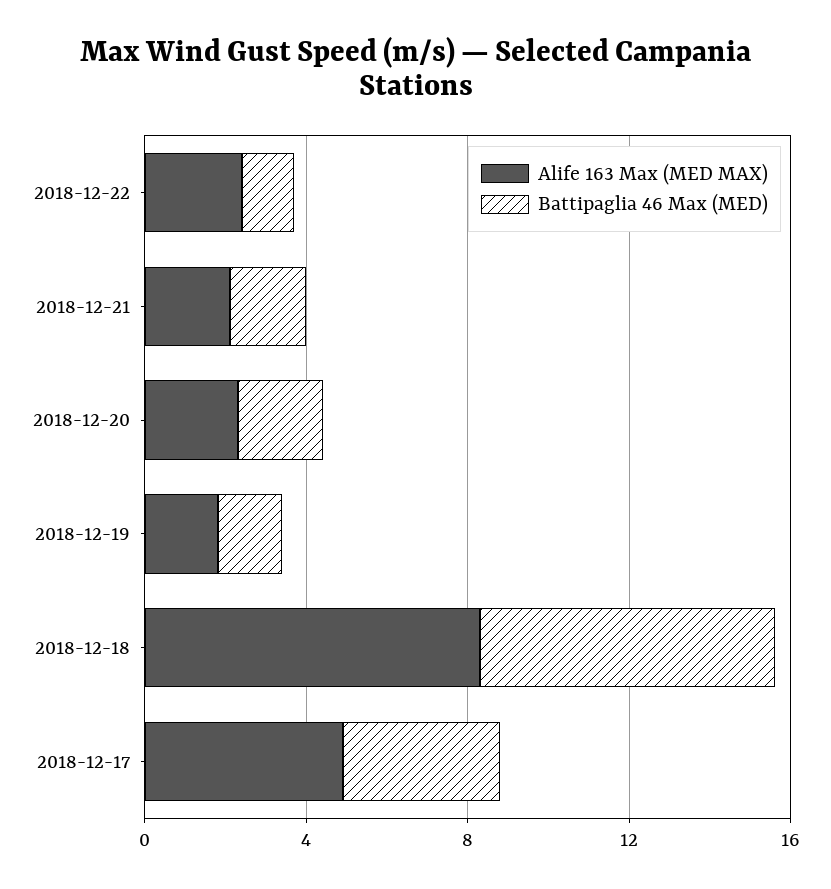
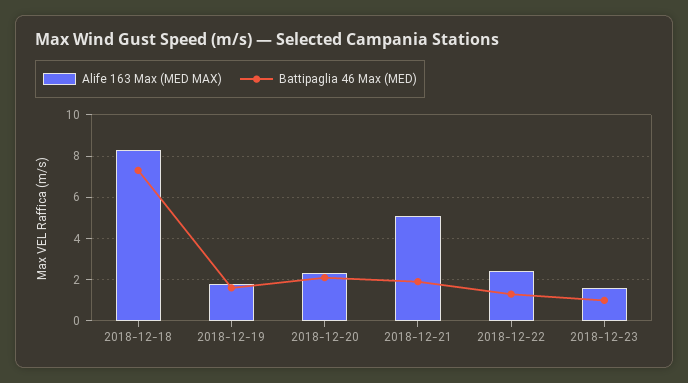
Alife 163 Max (MED MAX), 2018-12-21: 2 -> 5
Alife 163 Max (MED MAX), 2018-12-17: 5 -> none
Battipaglia 46 Max (MED), 2018-12-17: 4 -> none
Alife 163 Max (MED MAX), 2018-12-23: none -> 1.5
Battipaglia 46 Max (MED), 2018-12-23: none -> 1

